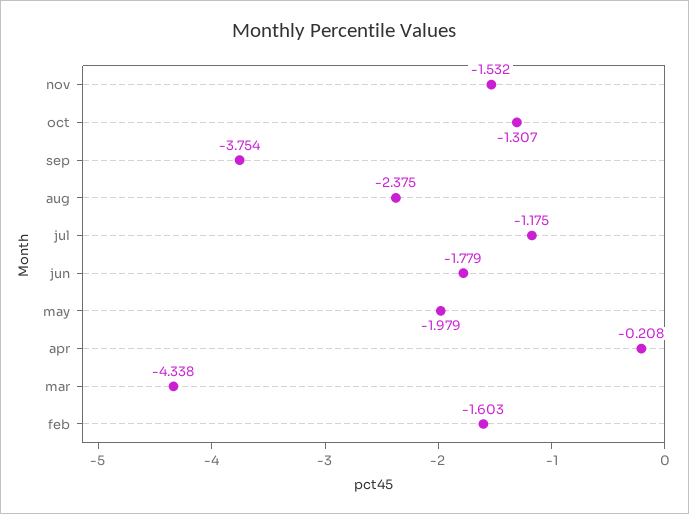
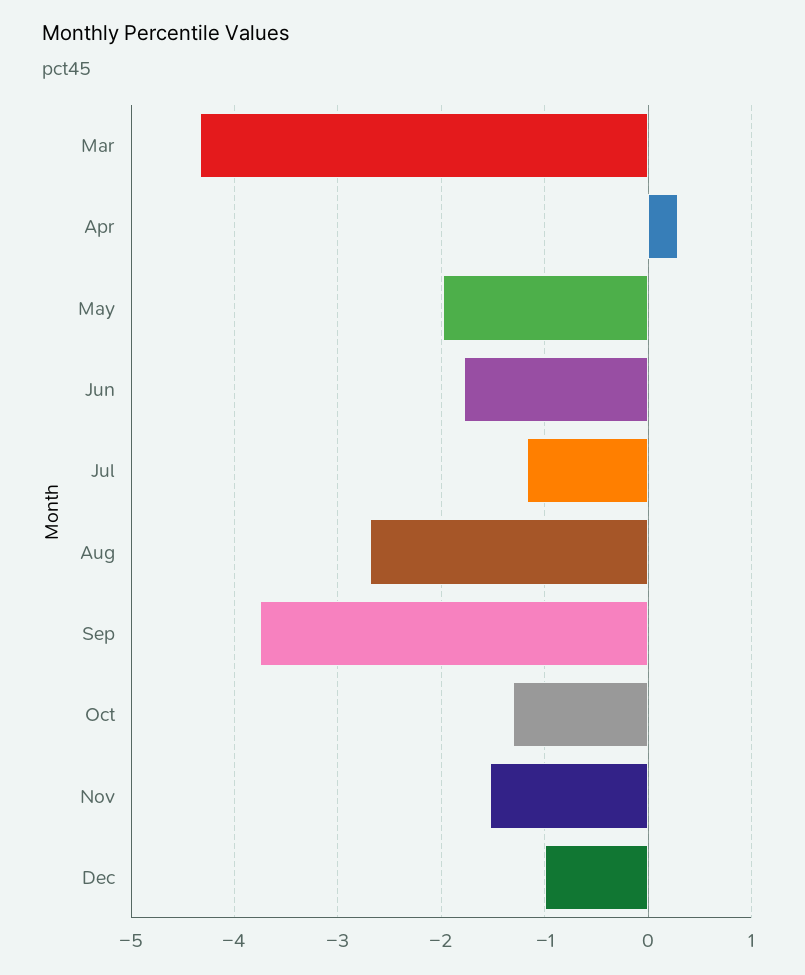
aug: -2.375 -> -2.7
apr: -0.208 -> 0.3
feb: -1.603 -> none
Dec: none -> -1

